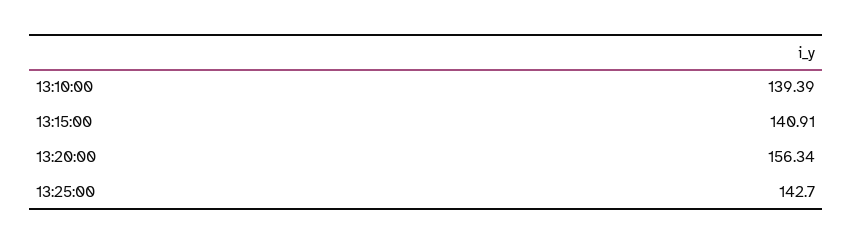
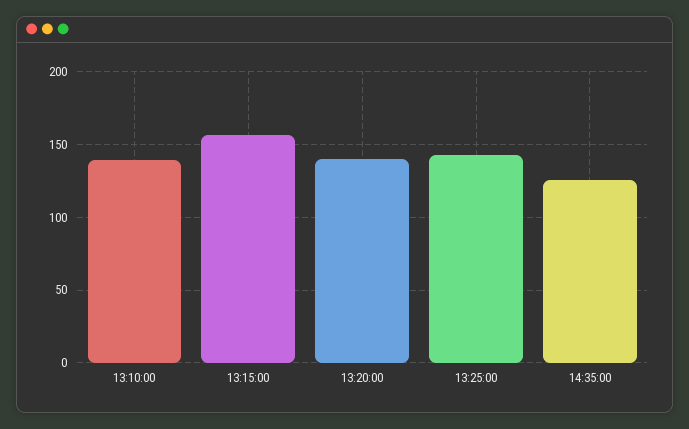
13:15:00: 140.91 -> 155
13:20:00: 156.34 -> 140
14:35:00: none -> 125

